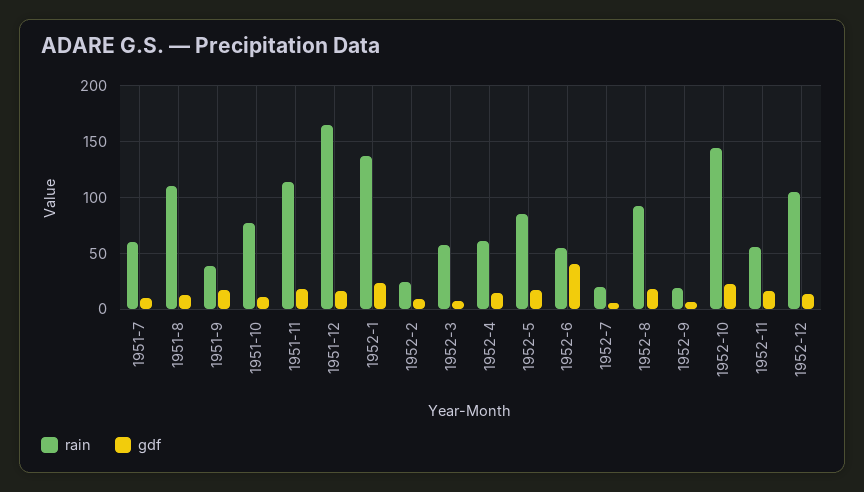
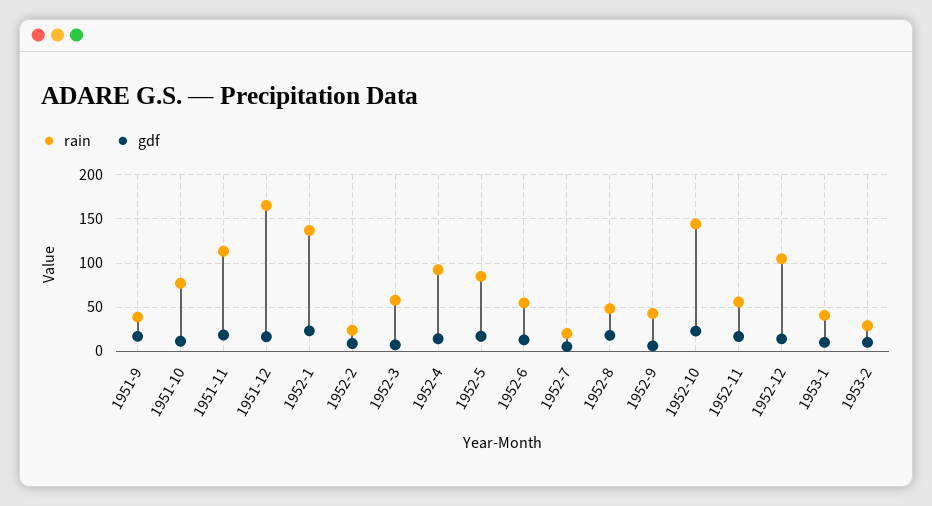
rain, 1951-7: 60 -> none
gdf, 1951-7: 10 -> none
rain, 1951-8: 110 -> none
gdf, 1951-8: 10 -> none
rain, 1952-4: 60 -> 90
gdf, 1952-6: 40 -> 10
rain, 1952-8: 90 -> 50
rain, 1952-9: 20 -> 40
rain, 1953-1: none -> 40
gdf, 1953-1: none -> 10
rain, 1953-2: none -> 30
gdf, 1953-2: none -> 10

